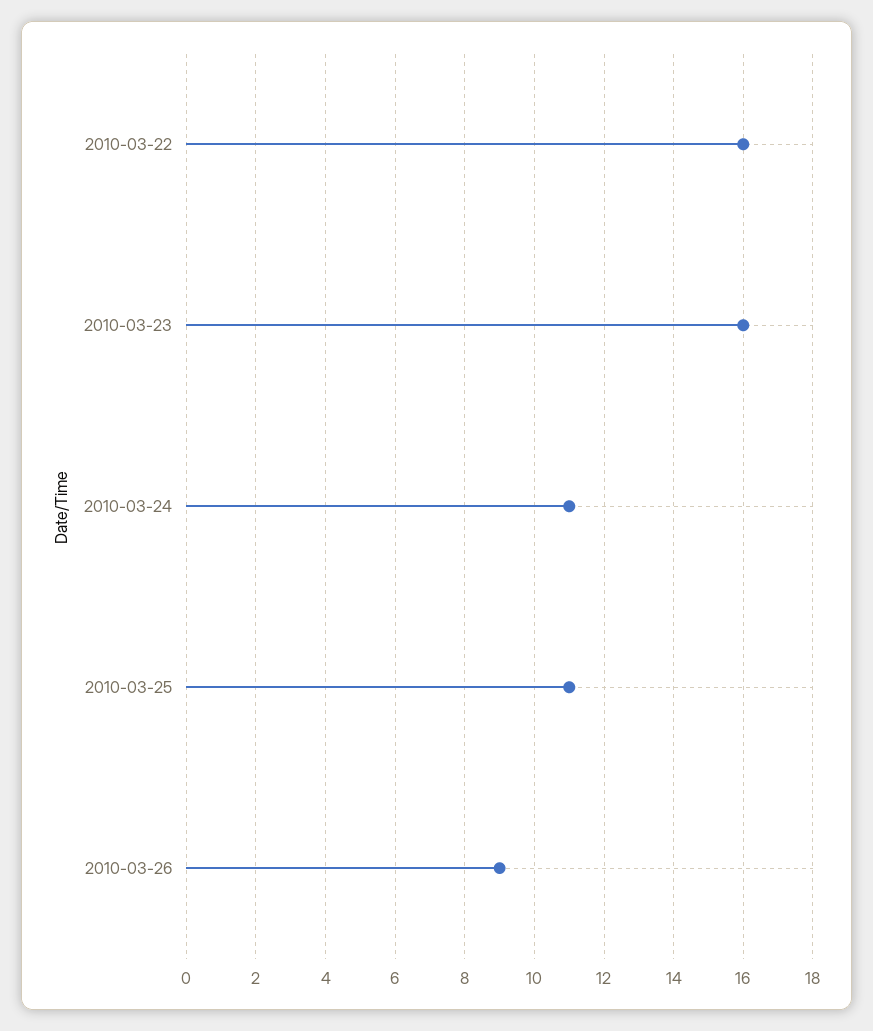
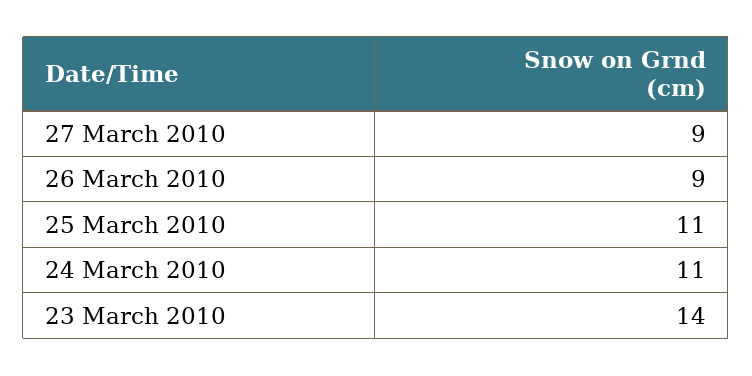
2010-03-22: 16 -> none
2010-03-23: 16 -> 14
27 March 2010: none -> 9

